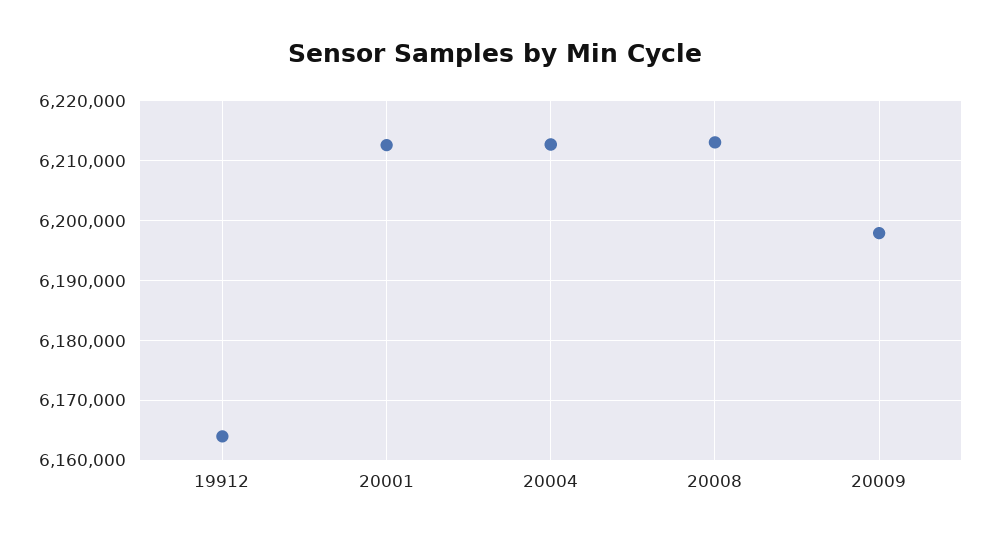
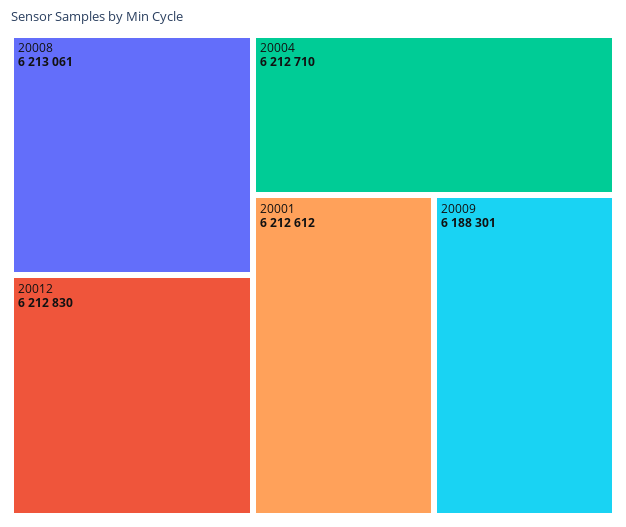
19912: 6164000 -> none
20009: 6198000 -> 6188301
20012: none -> 6212830

